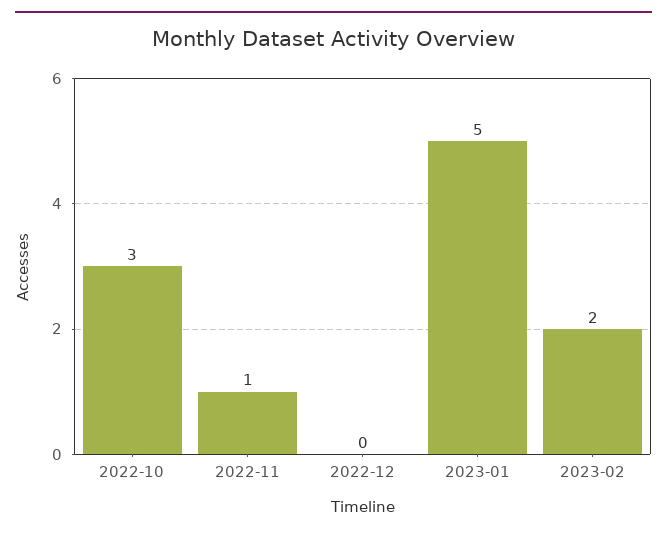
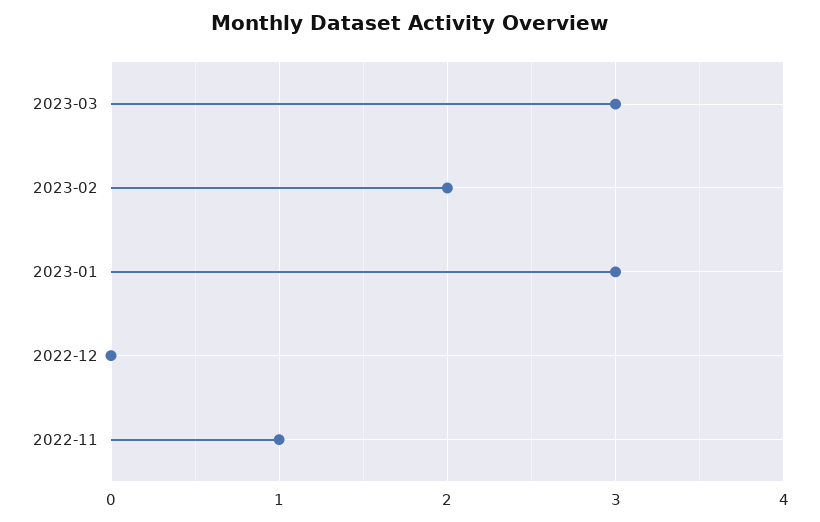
2022-10: 3 -> none
2023-01: 5 -> 3
2023-03: none -> 3

